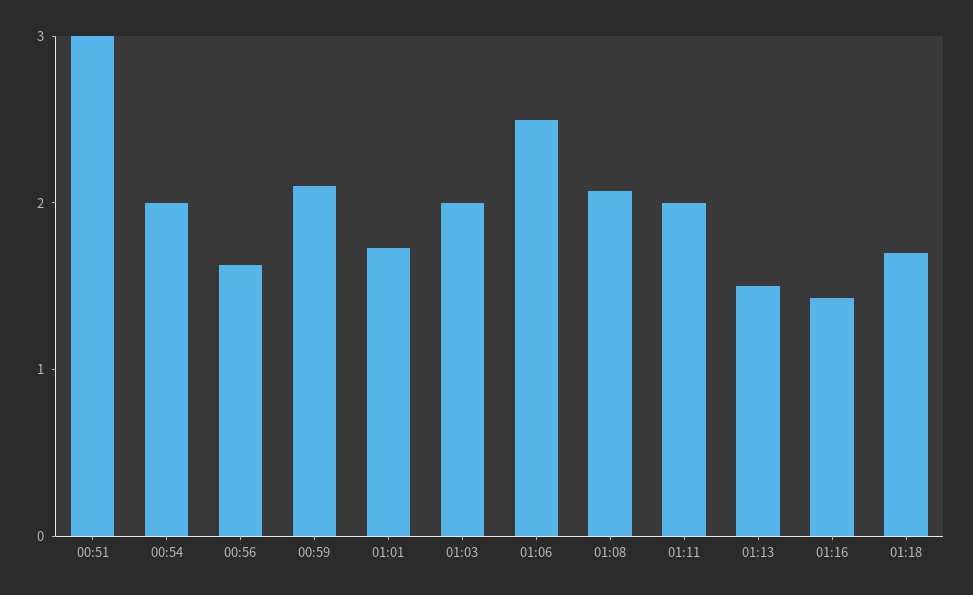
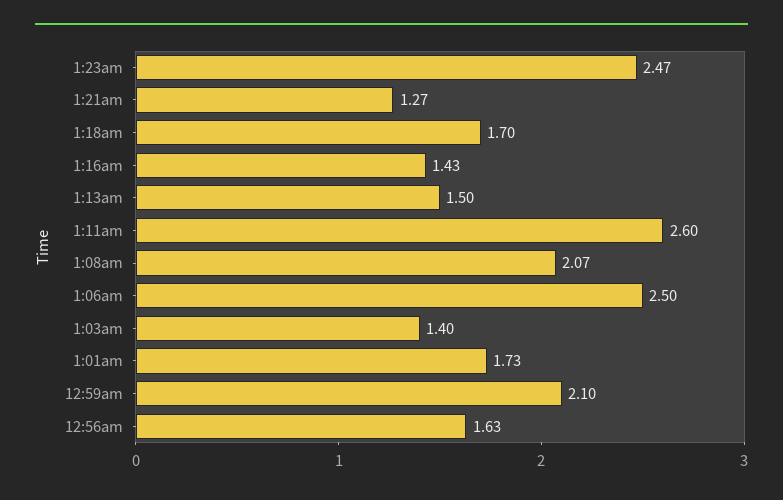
00:51: 3 -> none
00:54: 2 -> none
01:03: 2 -> 1.4
01:11: 2 -> 2.6
1:23am: none -> 2.47
1:21am: none -> 1.27

